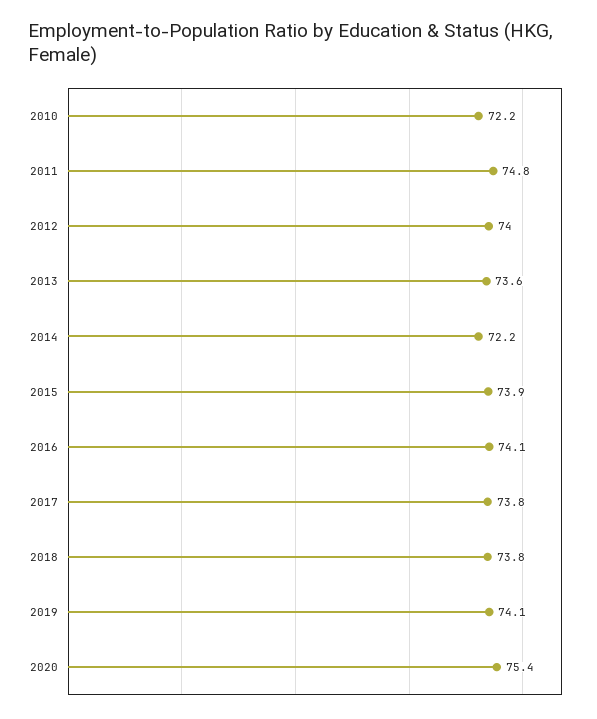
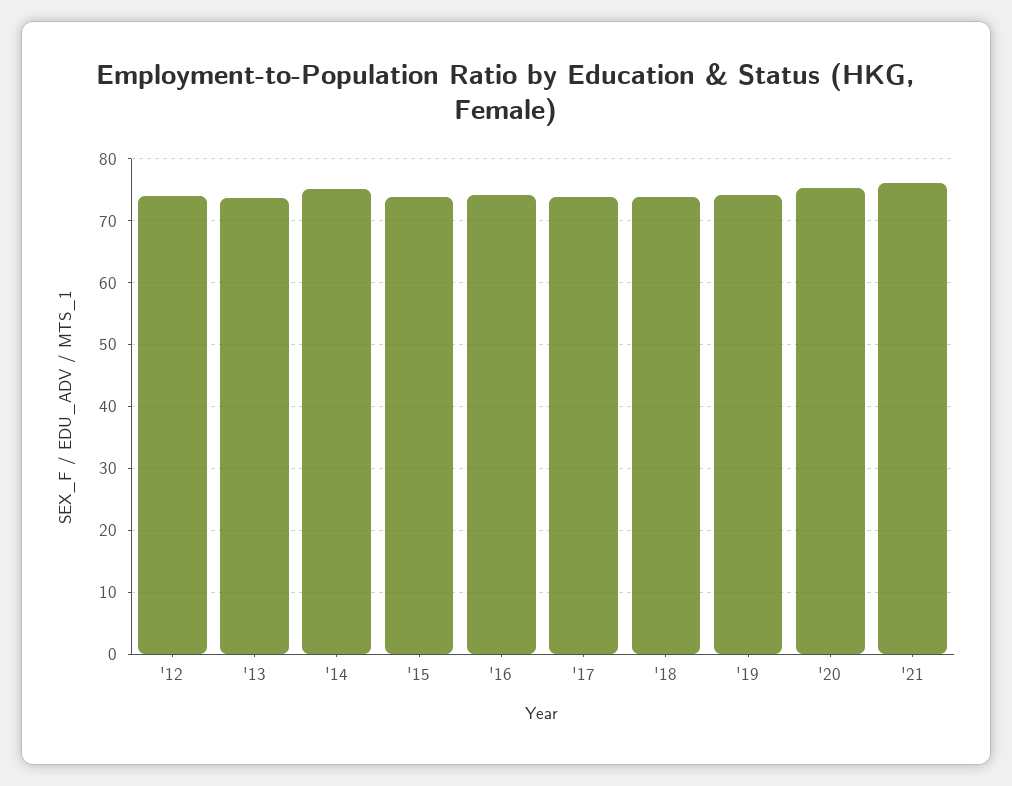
2010: 72.2 -> none
2011: 74.8 -> none
2014: 72.2 -> 75
'21: none -> 76

